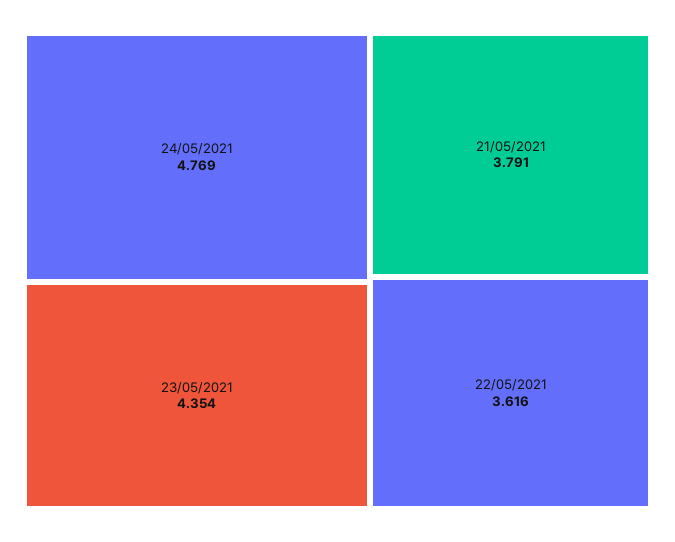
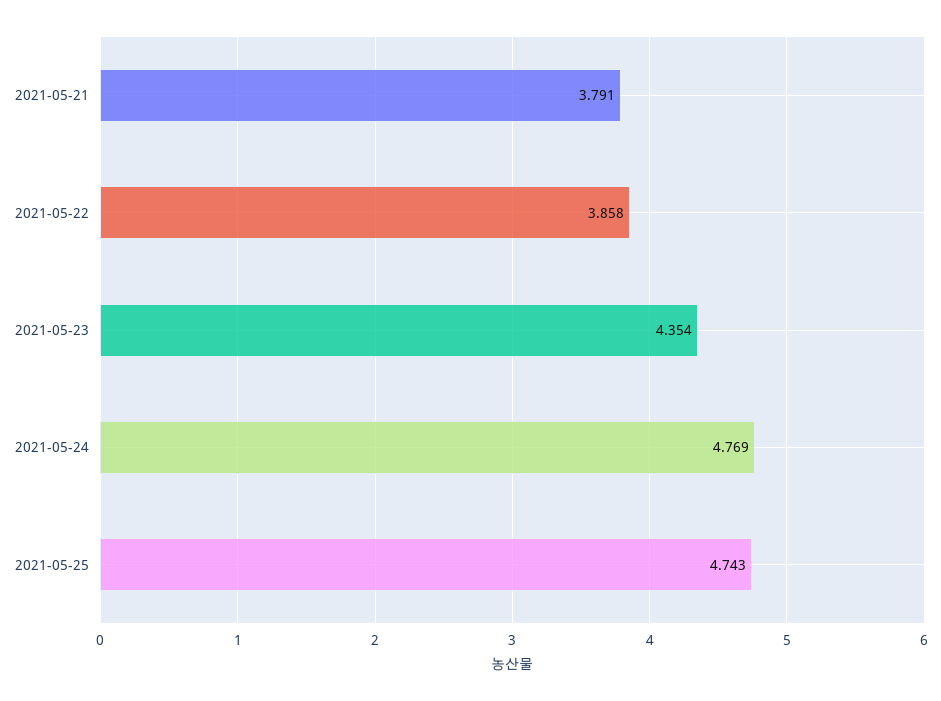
22/05/2021: 3.616 -> 3.858
2021-05-25: none -> 4.743

